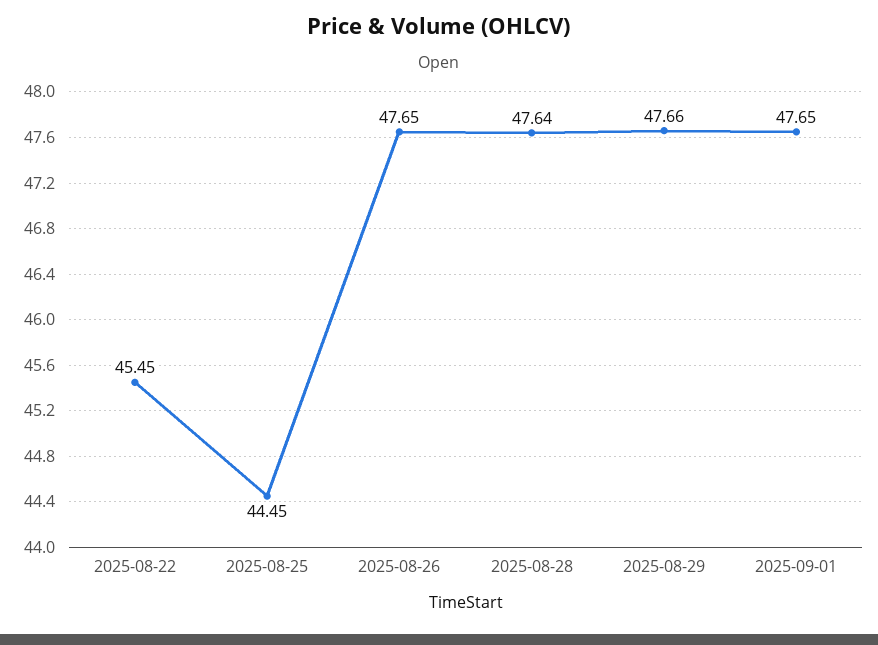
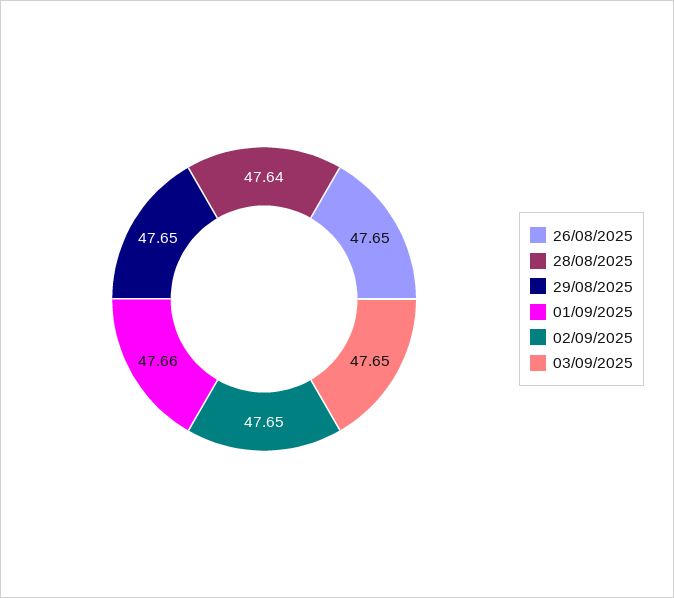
2025-08-22: 45.45 -> none
2025-08-25: 44.45 -> none
2025-08-29: 47.66 -> 47.65
2025-09-01: 47.65 -> 47.66
02/09/2025: none -> 47.65
03/09/2025: none -> 47.65

